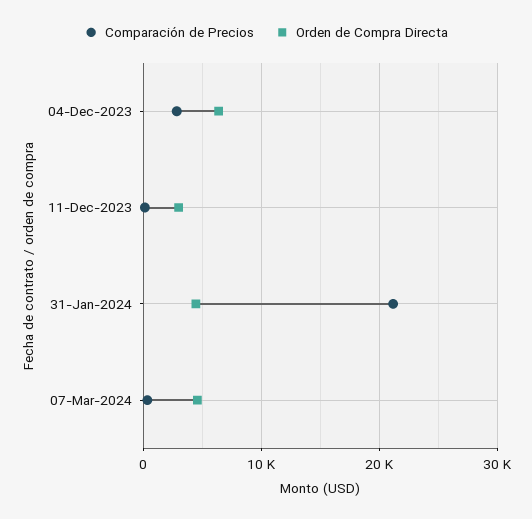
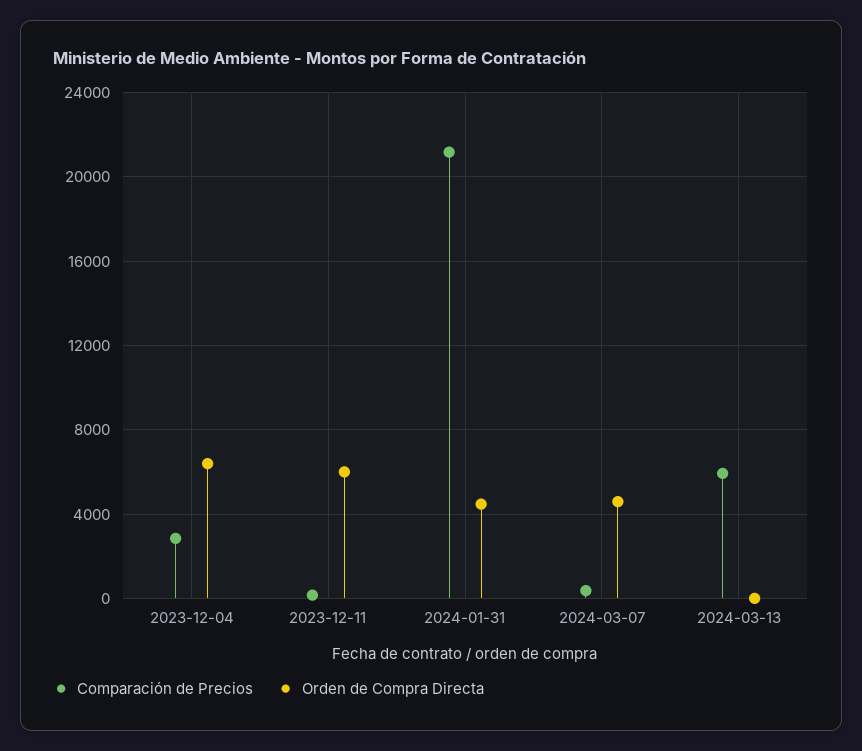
Orden de Compra Directa, 11-Dec-2023: 3000 -> 6000
Comparación de Precios, 2024-03-13: none -> 6000
Orden de Compra Directa, 2024-03-13: none -> 0

